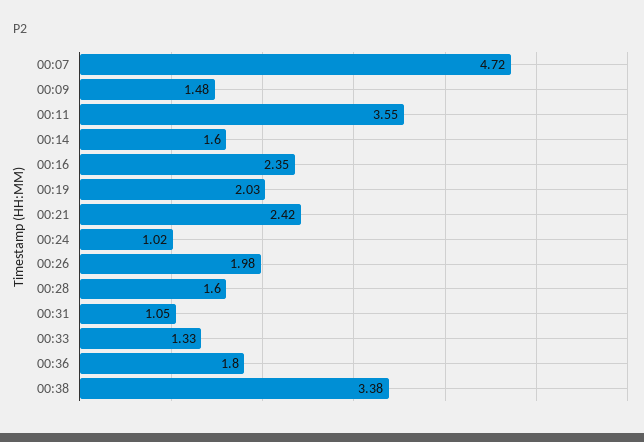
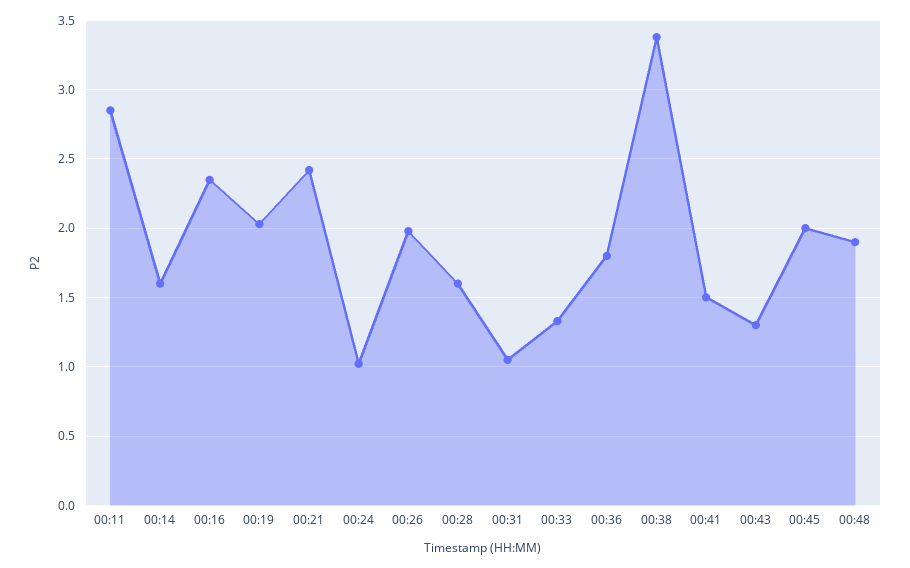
00:07: 4.72 -> none
00:09: 1.48 -> none
00:11: 3.55 -> 2.85
00:41: none -> 1.5
00:43: none -> 1.3
00:45: none -> 2
00:48: none -> 1.9

